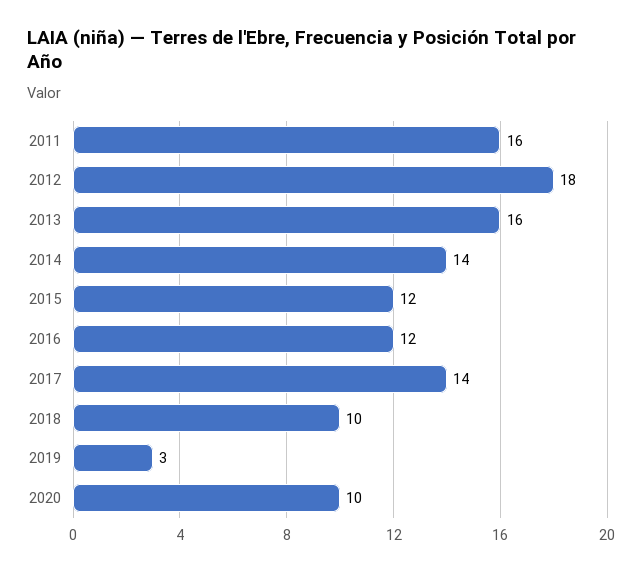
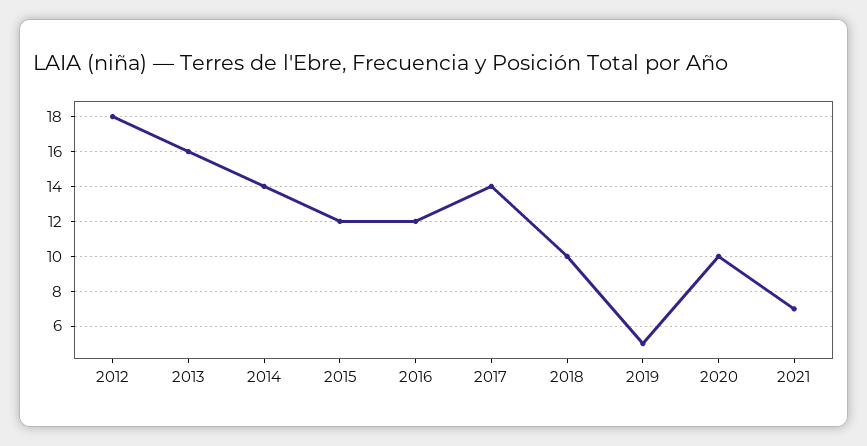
2011: 16 -> none
2019: 3 -> 5
2021: none -> 7

